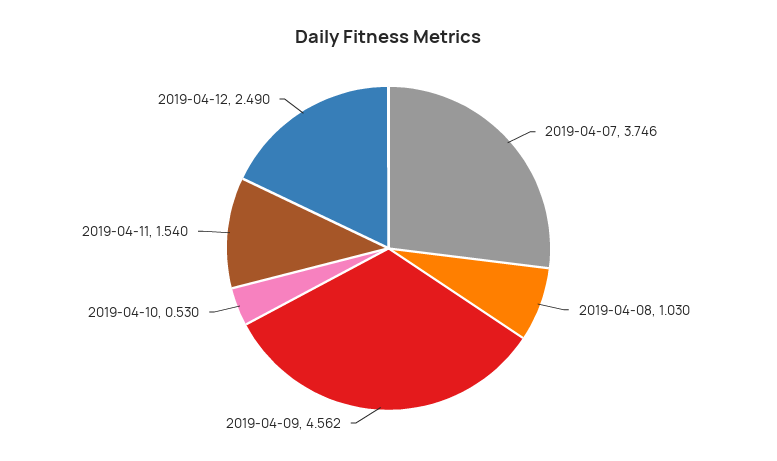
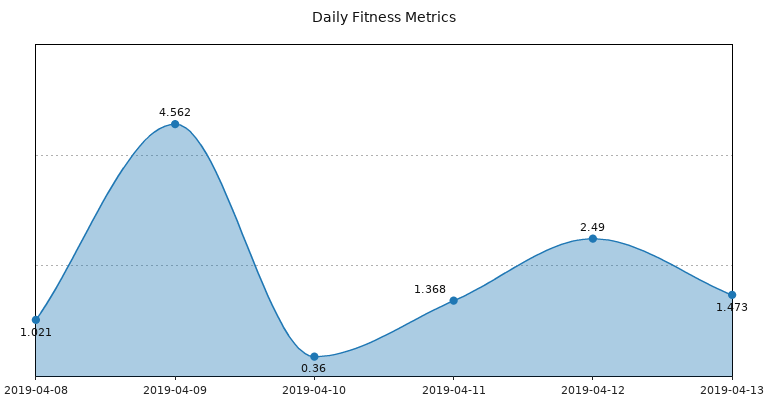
2019-04-07: 3.746 -> none
2019-04-08: 1.03 -> 1.021
2019-04-10: 0.53 -> 0.36
2019-04-11: 1.54 -> 1.368
2019-04-13: none -> 1.473

